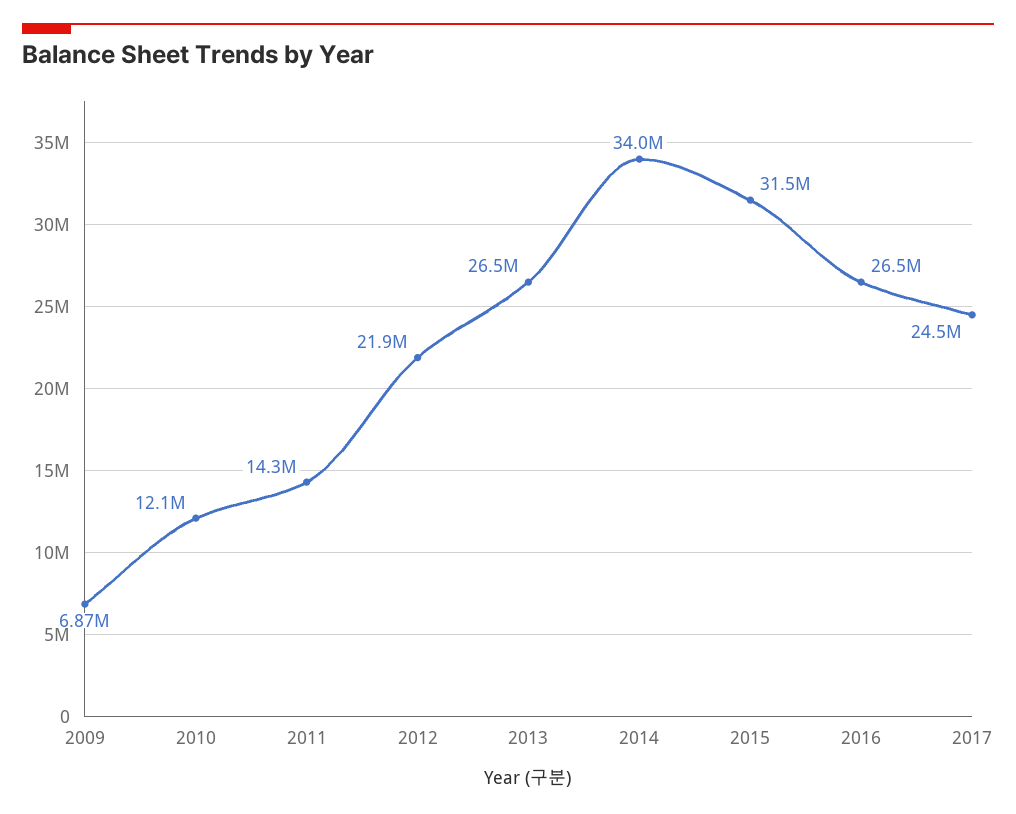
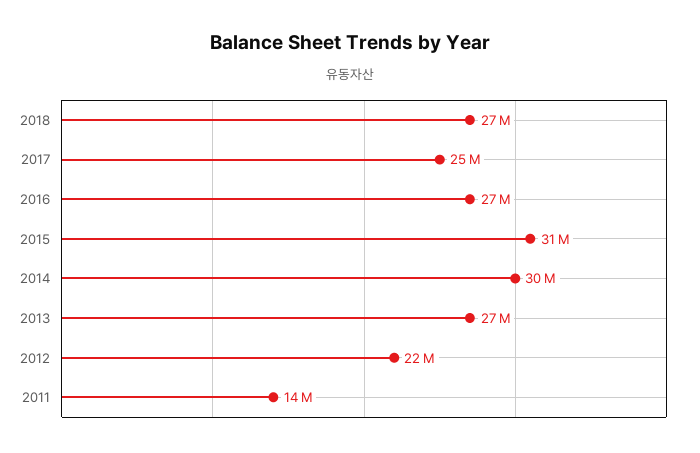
2009: 6870000 -> none
2010: 12100000 -> none
2014: 34000000 -> 30000000
2018: none -> 27000000

